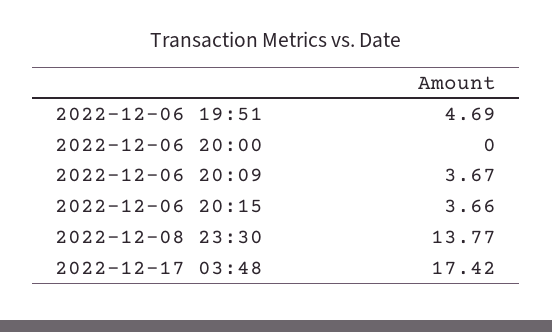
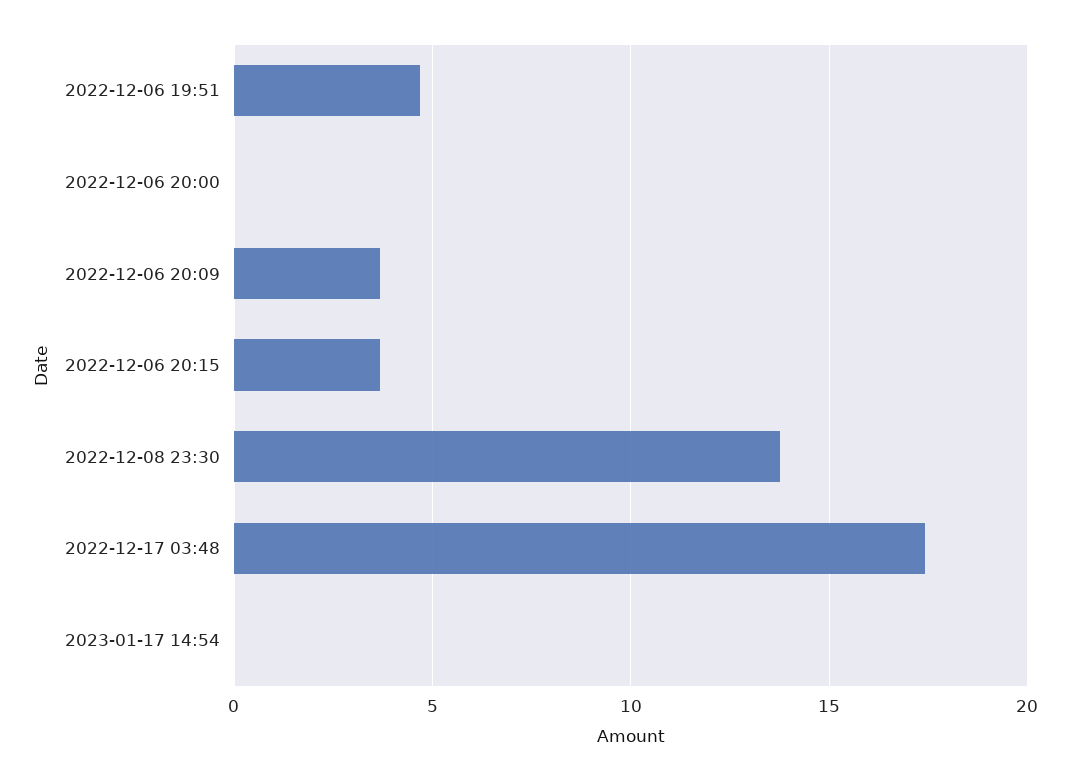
2023-01-17 14:54: none -> 0

